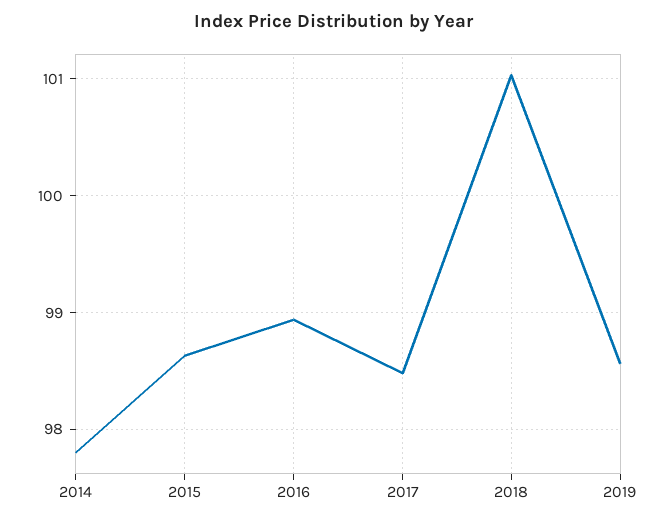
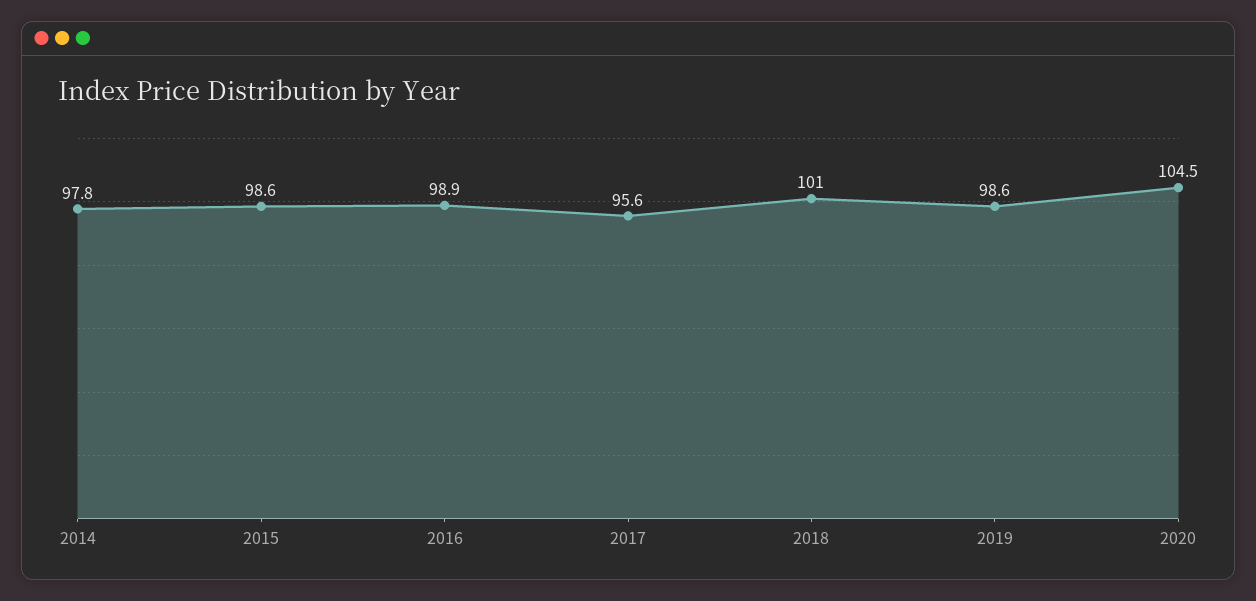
2017: 98.5 -> 95.6
2020: none -> 104.5

